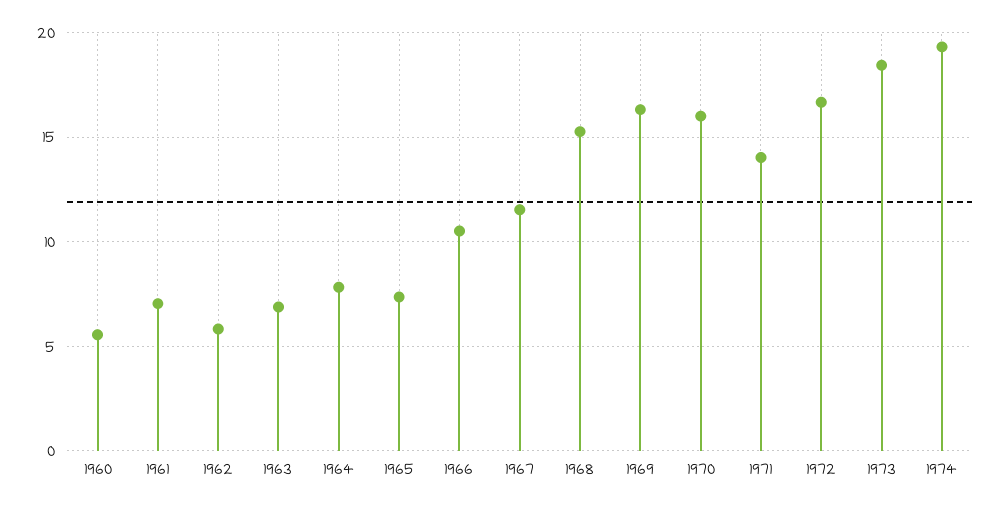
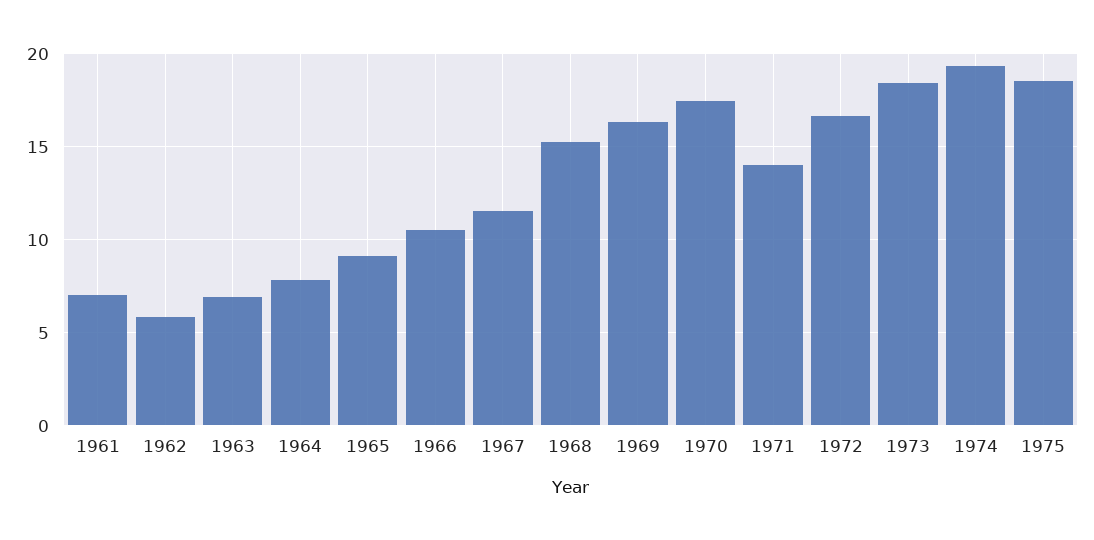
1960: 5.5 -> none
1965: 7.5 -> 9
1970: 16 -> 17.5
1975: none -> 18.5

